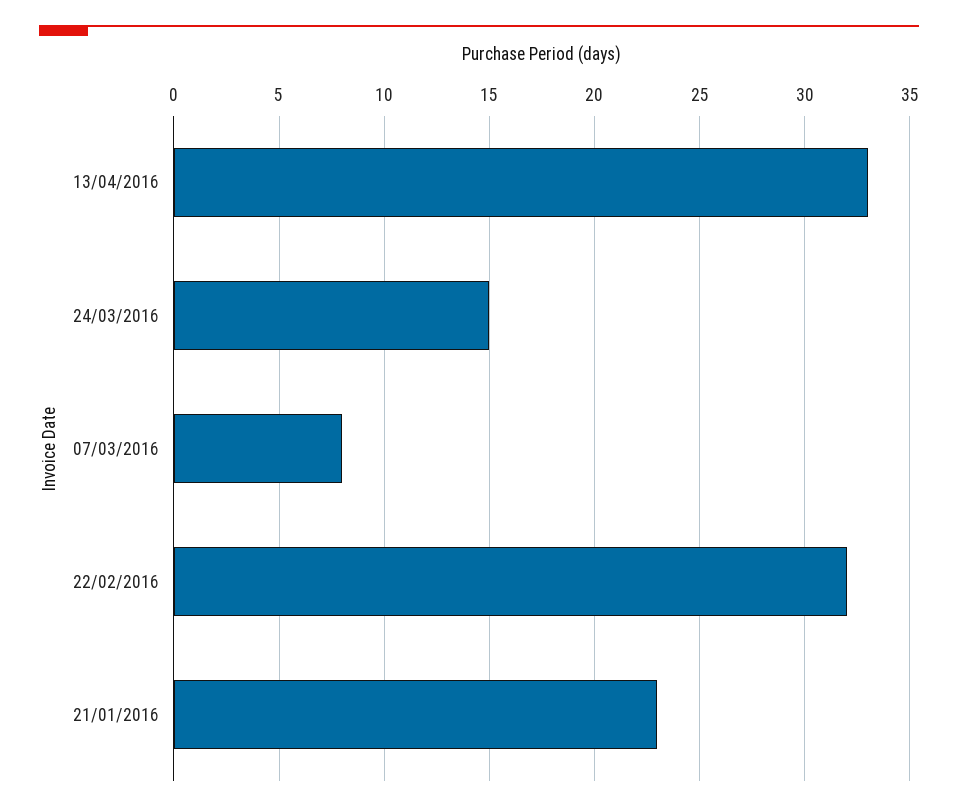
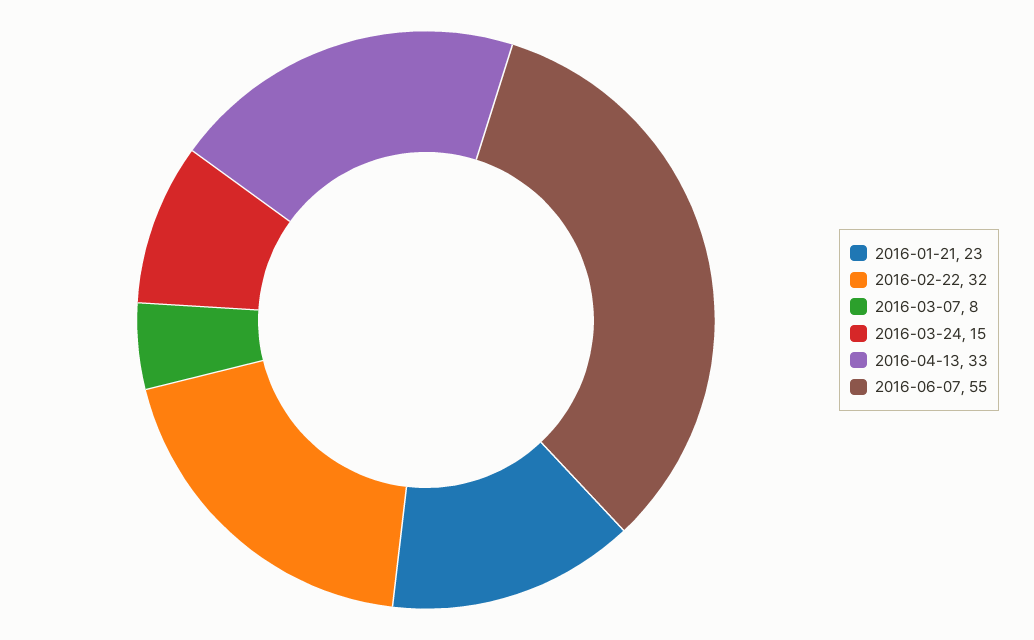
2016-06-07: none -> 55

